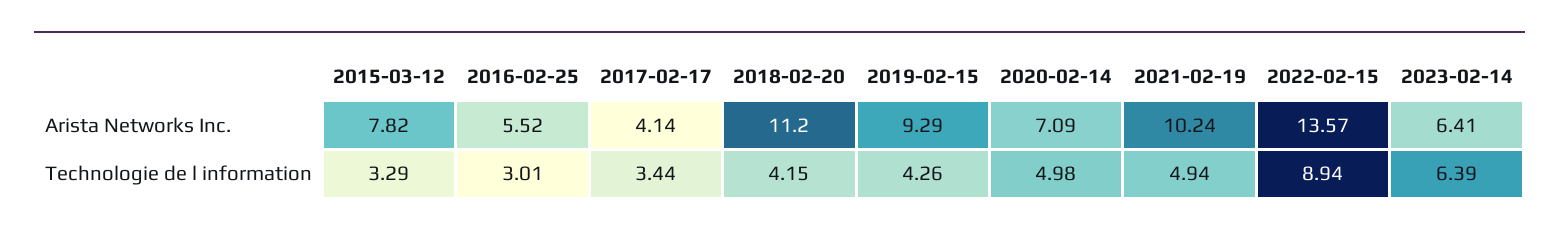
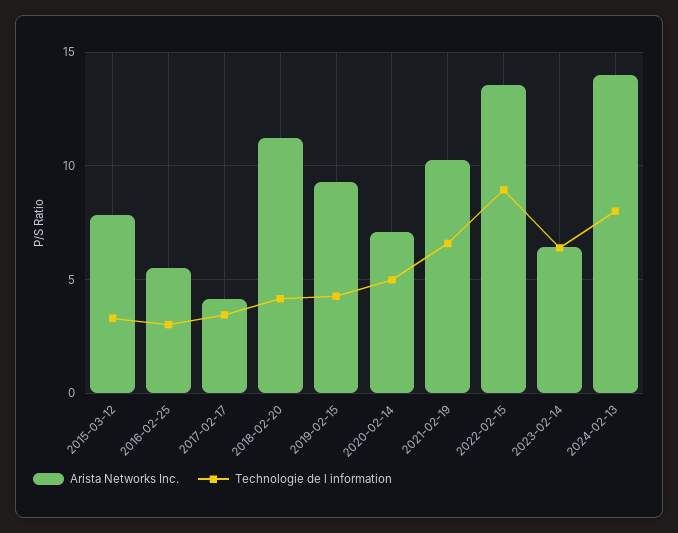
Technologie de l information, 2021-02-19: 4.94 -> 6.5
Arista Networks Inc., 2024-02-13: none -> 14
Technologie de l information, 2024-02-13: none -> 8

